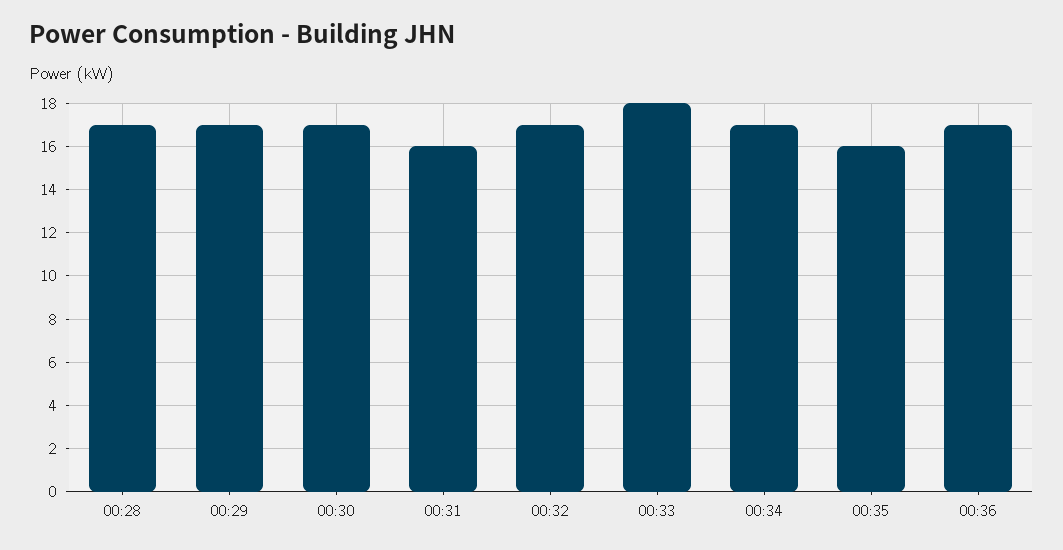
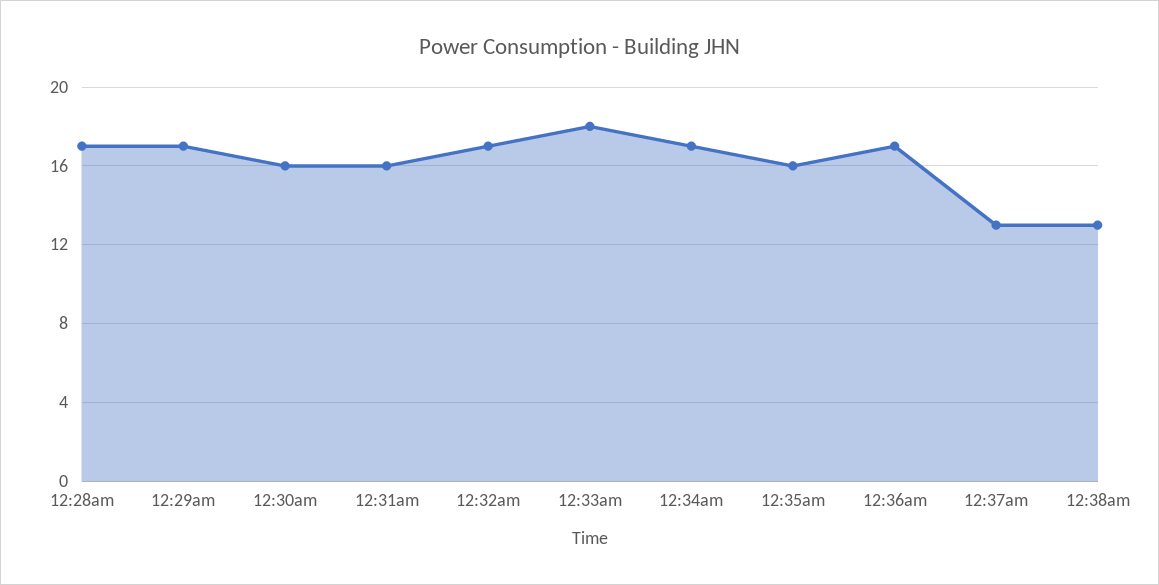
00:30: 17 -> 16
12:37am: none -> 13
12:38am: none -> 13

